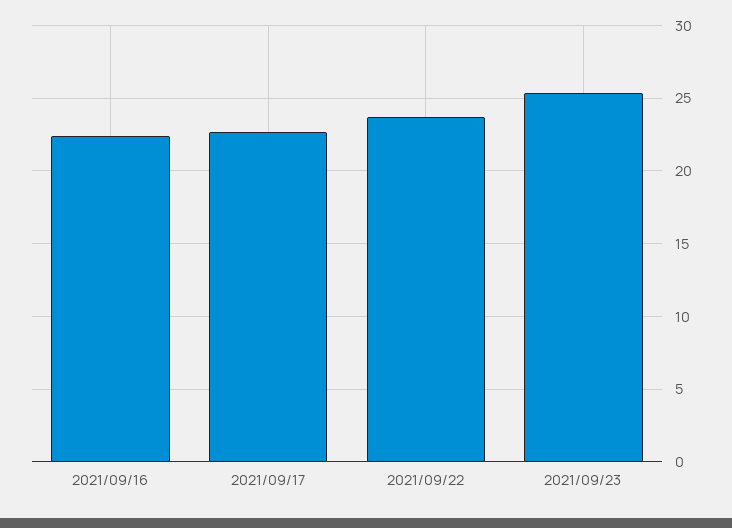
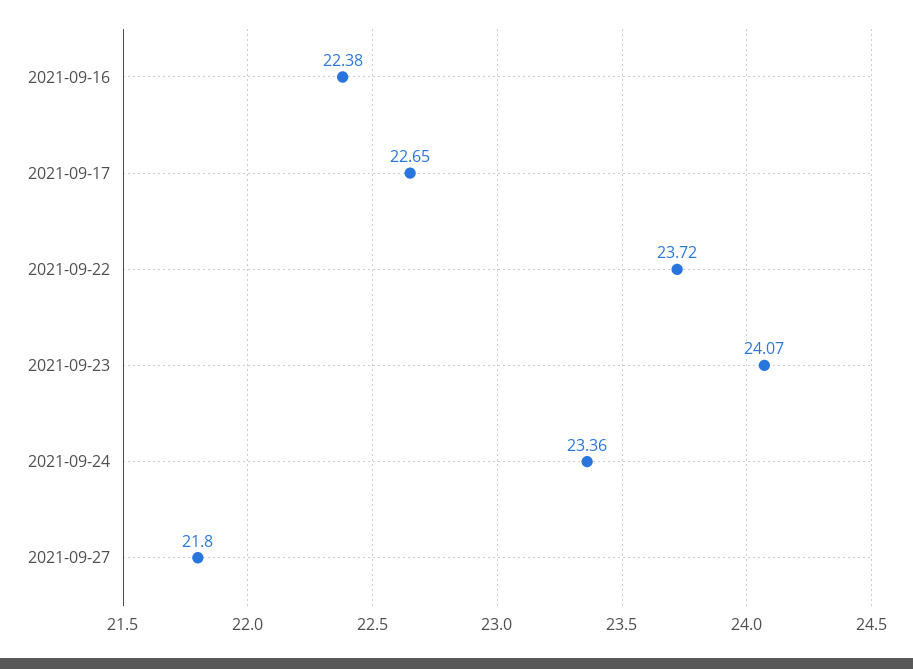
2021/09/23: 25.5 -> 24.07
2021-09-24: none -> 23.36
2021-09-27: none -> 21.8

